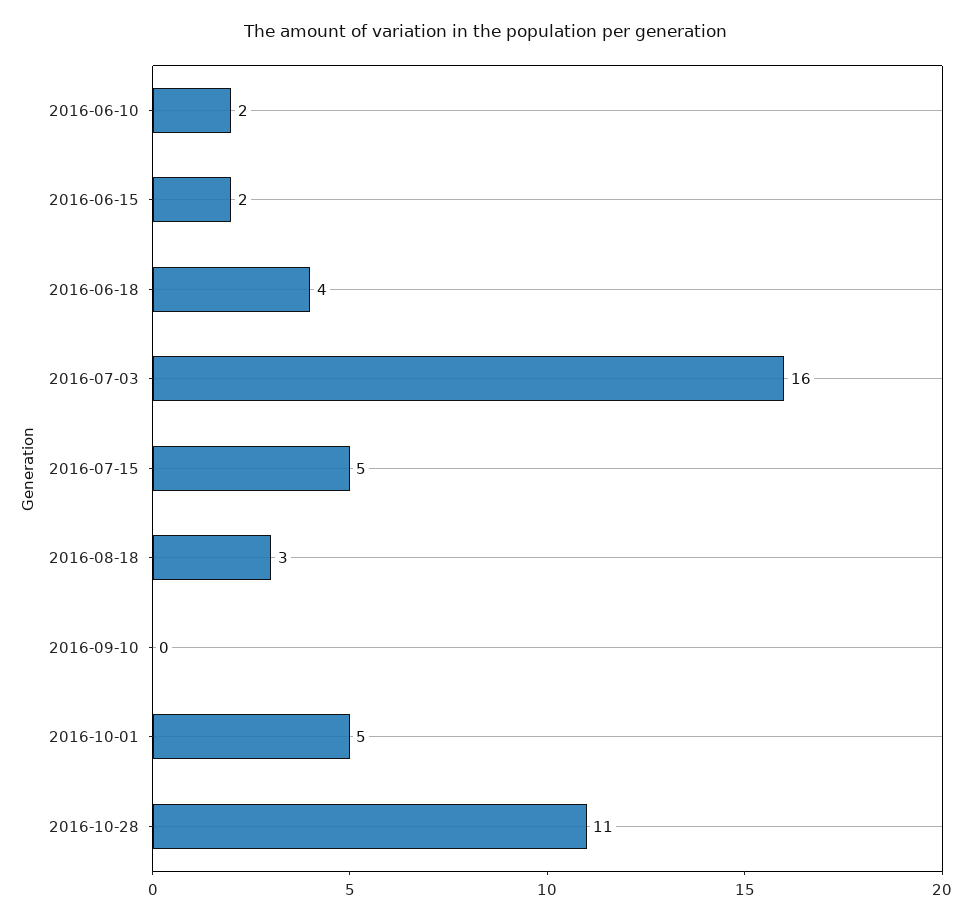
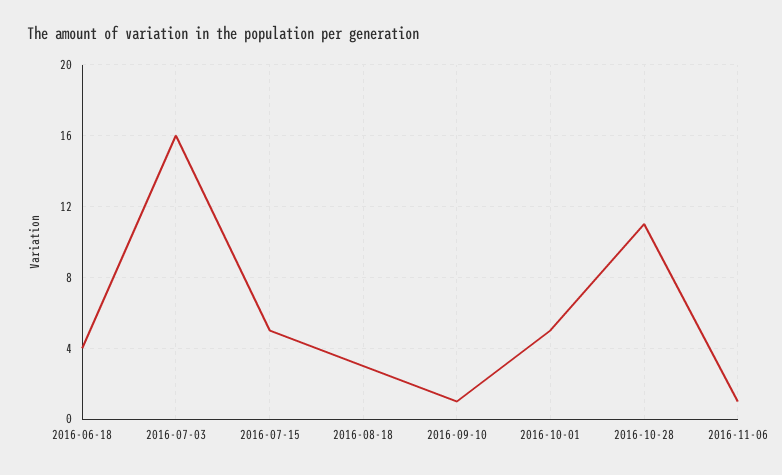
2016-06-10: 2 -> none
2016-06-15: 2 -> none
2016-09-10: 0 -> 1
2016-11-06: none -> 1

